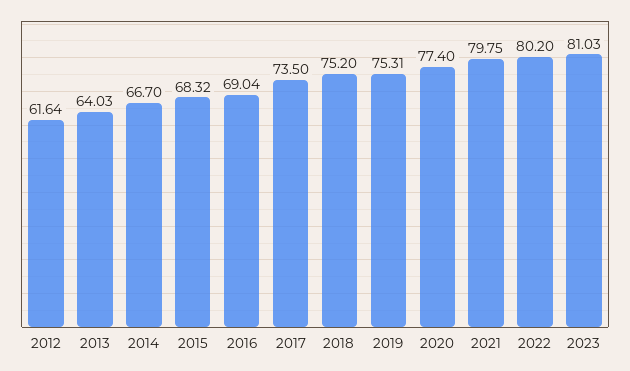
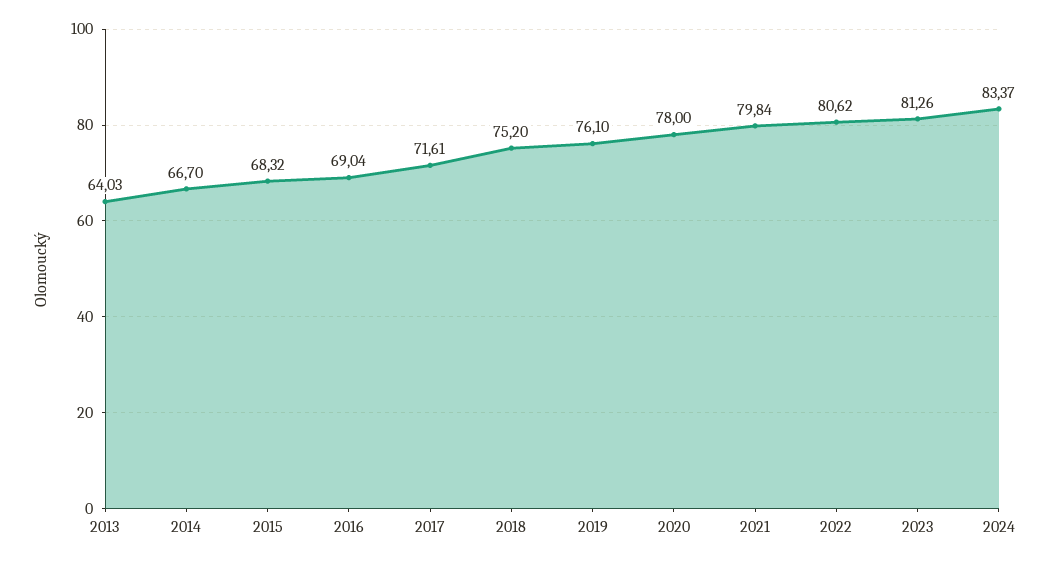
2012: 61.64 -> none
2017: 73.5 -> 71.61
2019: 75.31 -> 76.1
2020: 77.4 -> 78
2021: 79.75 -> 79.84
2022: 80.2 -> 80.62
2023: 81.03 -> 81.26
2024: none -> 83.37

